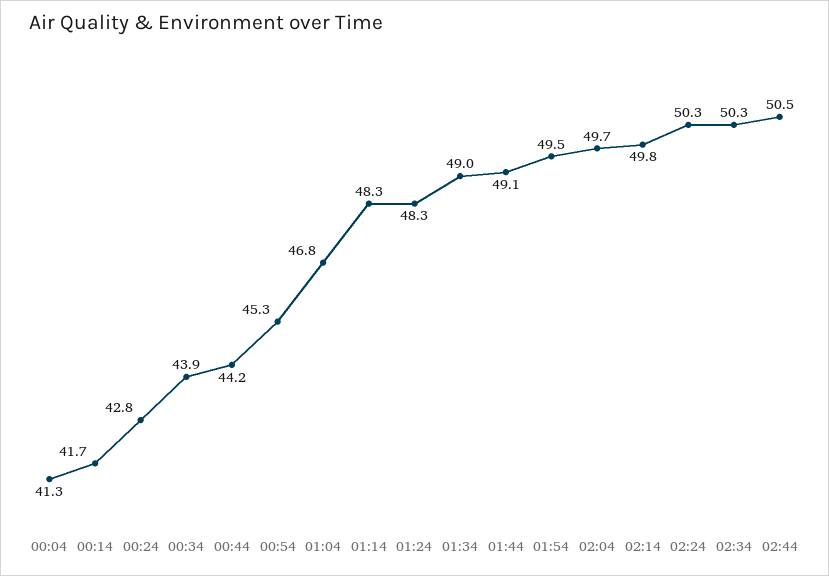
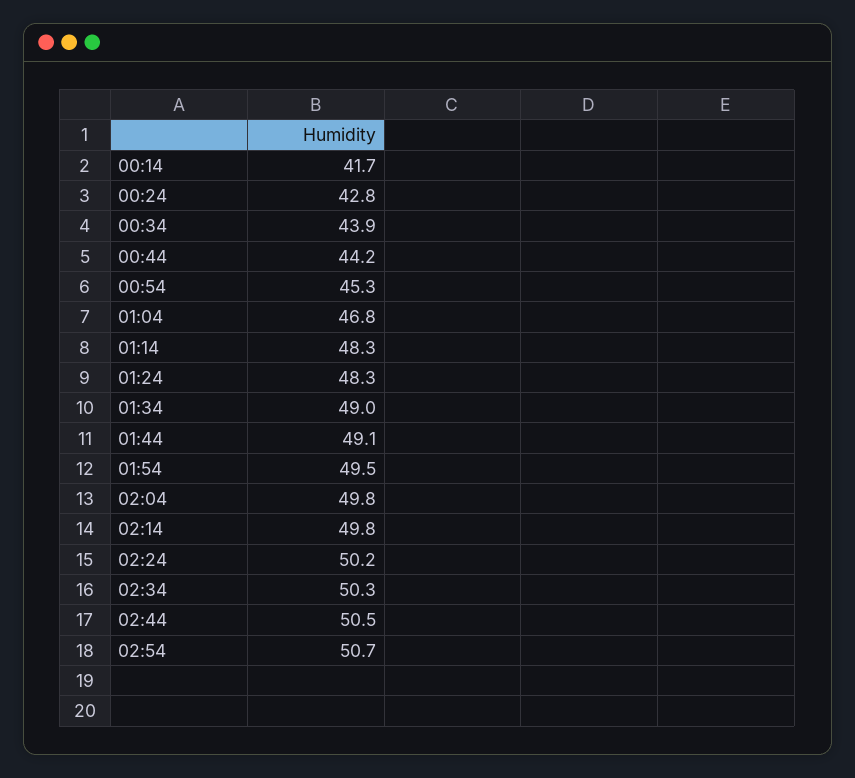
00:04: 41.3 -> none
02:04: 49.7 -> 49.8
02:24: 50.3 -> 50.2
02:54: none -> 50.7

